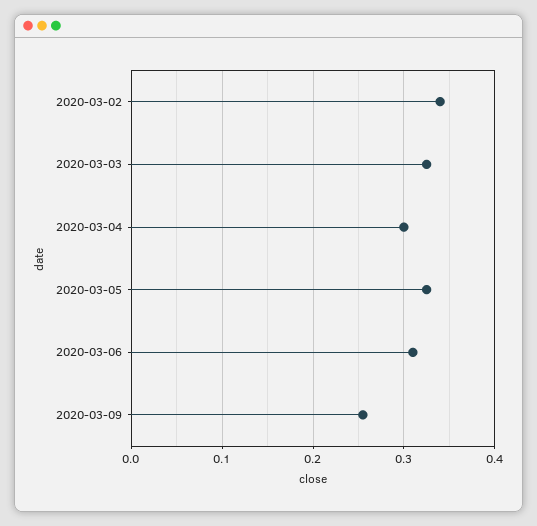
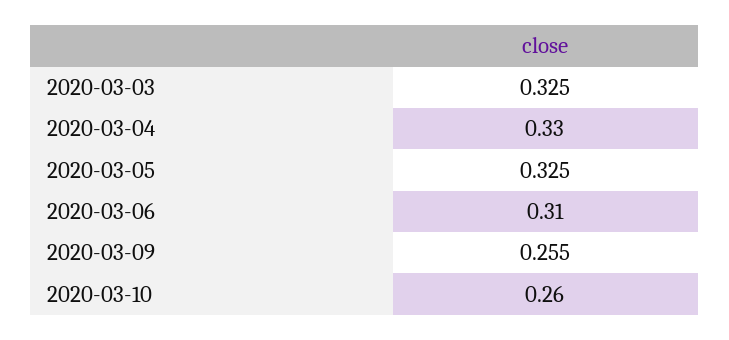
2020-03-02: 0.34 -> none
2020-03-04: 0.3 -> 0.33
2020-03-10: none -> 0.26

